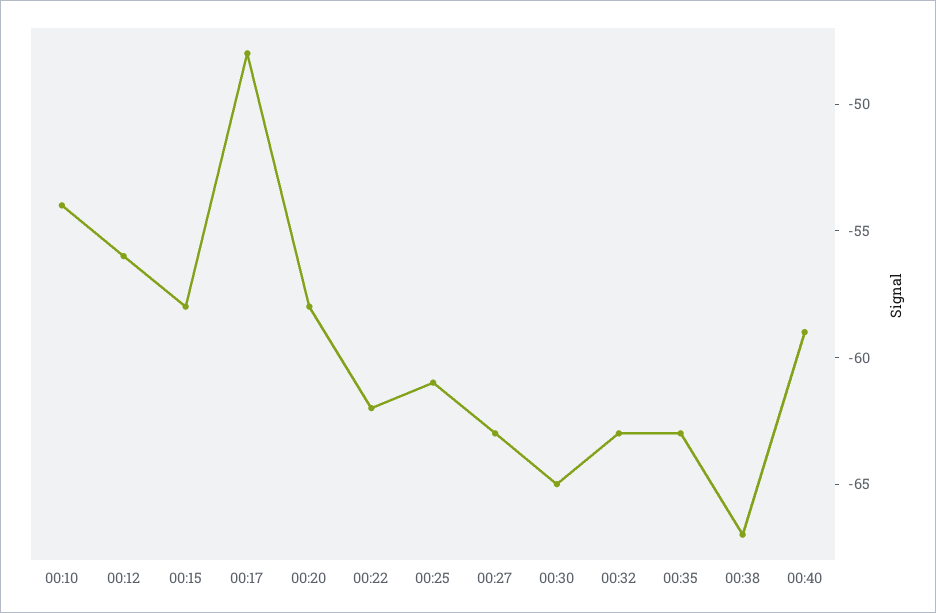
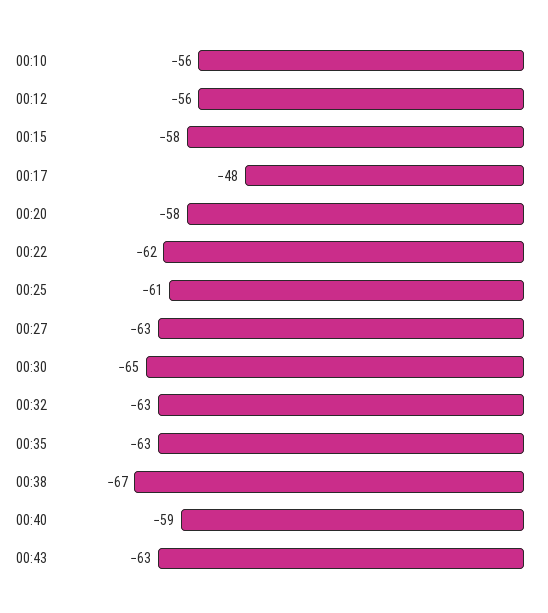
00:10: -54 -> -56
00:43: none -> -63

